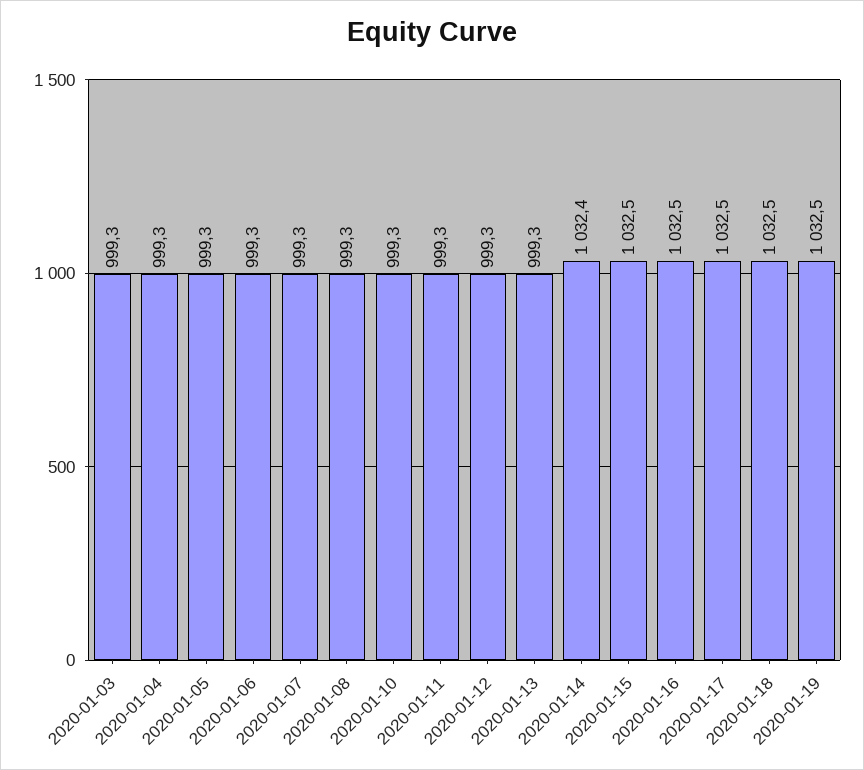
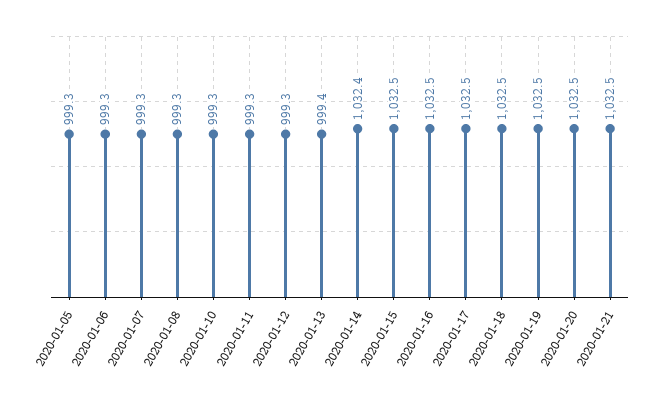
2020-01-03: 999.3 -> none
2020-01-04: 999.3 -> none
2020-01-13: 999.3 -> 999.4
2020-01-20: none -> 1032.5
2020-01-21: none -> 1032.5

